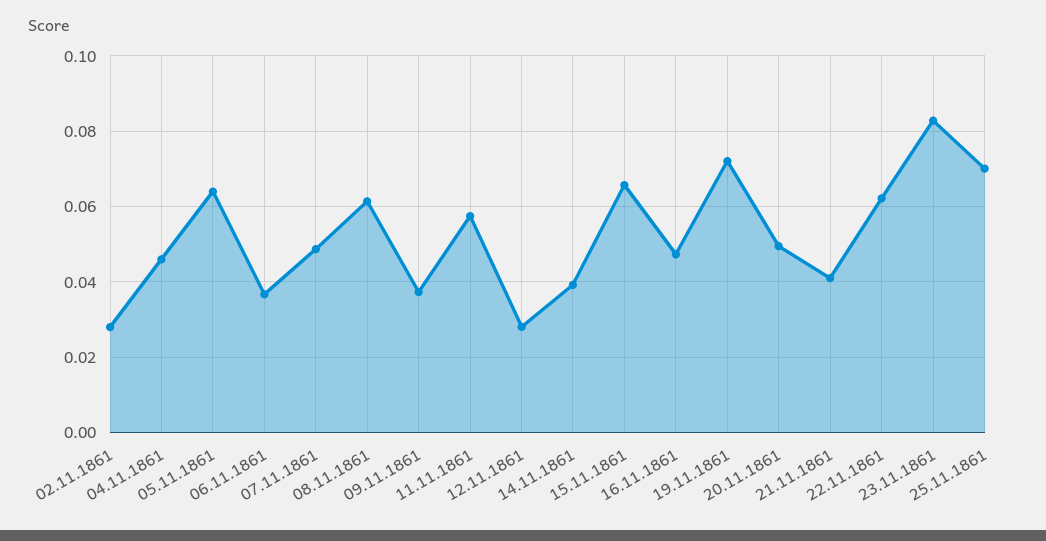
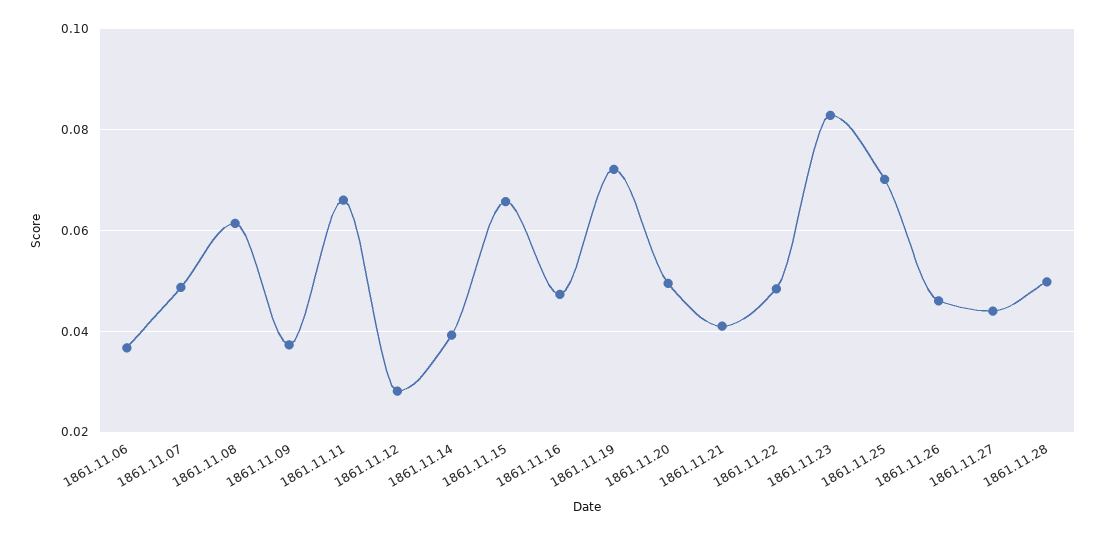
02.11.1861: 0.028 -> none
04.11.1861: 0.046 -> none
05.11.1861: 0.064 -> none
11.11.1861: 0.058 -> 0.066
22.11.1861: 0.062 -> 0.048
1861.11.26: none -> 0.046
1861.11.27: none -> 0.044
1861.11.28: none -> 0.05

